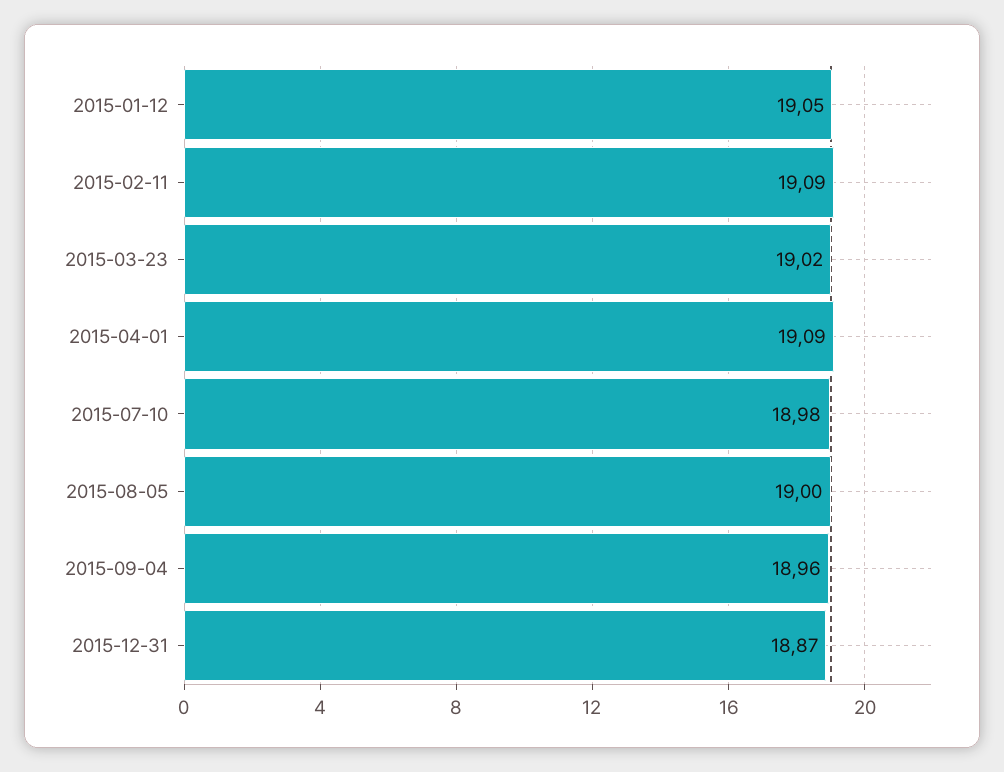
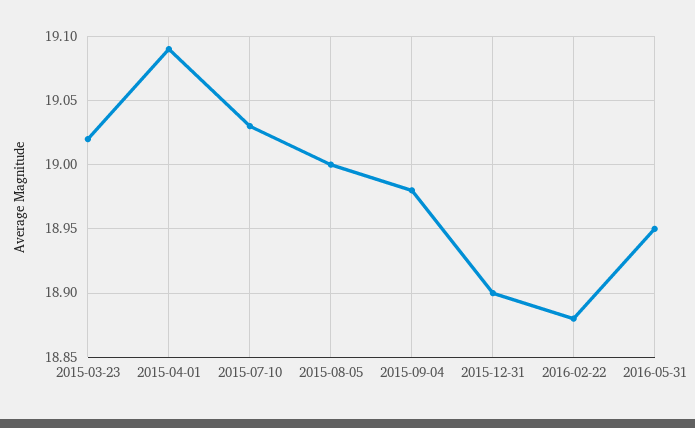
2015-01-12: 19.05 -> none
2015-02-11: 19.09 -> none
2015-07-10: 18.98 -> 19.03
2015-09-04: 18.96 -> 18.98
2015-12-31: 18.87 -> 18.9
2016-02-22: none -> 18.88
2016-05-31: none -> 18.95

